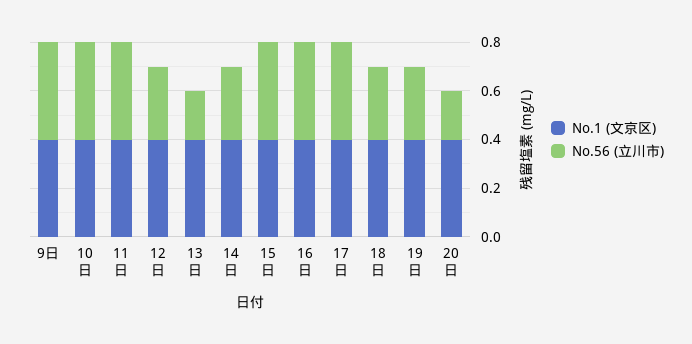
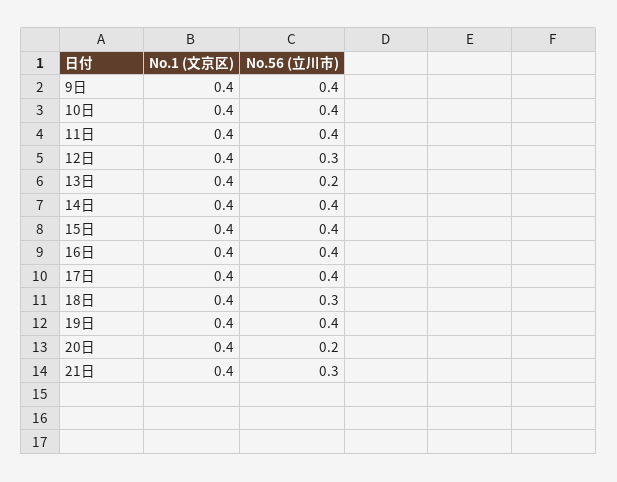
No.56 (立川市), 14日: 0.3 -> 0.4
No.56 (立川市), 19日: 0.3 -> 0.4
No.1 (文京区), 21日: none -> 0.4
No.56 (立川市), 21日: none -> 0.3

